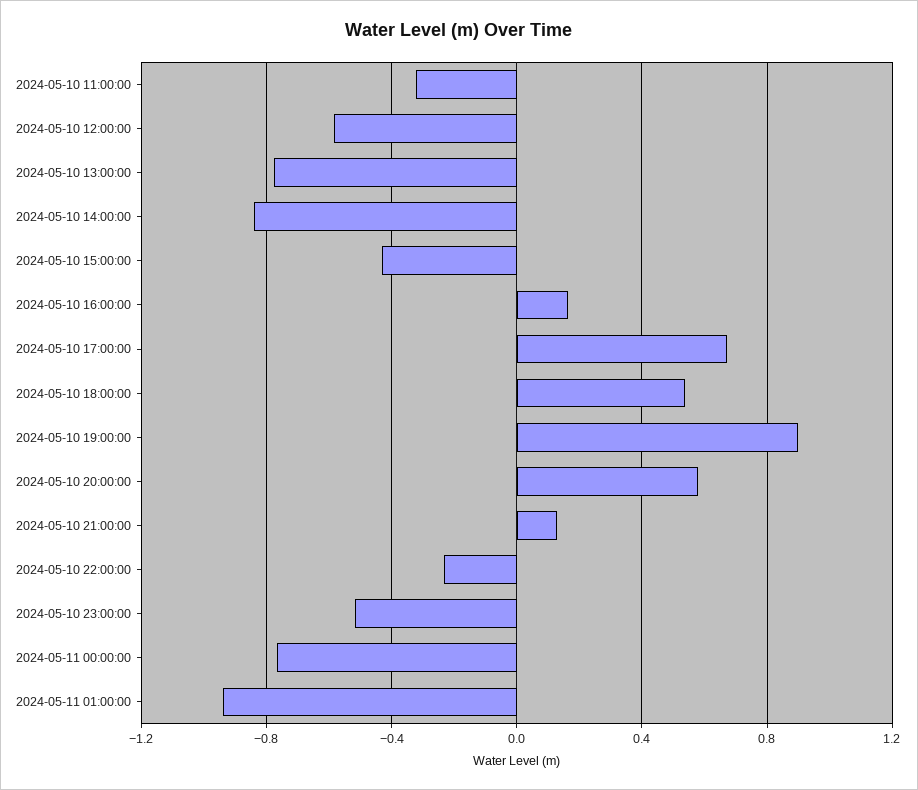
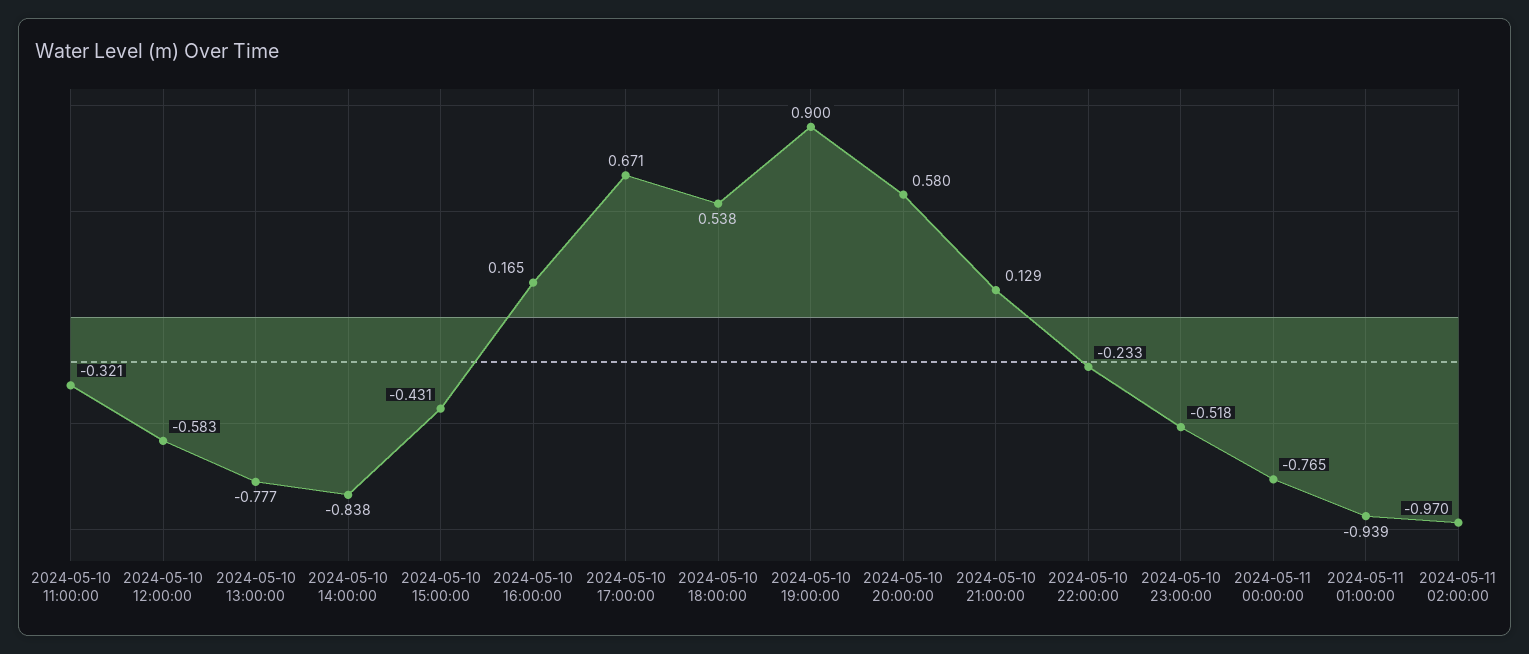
2024-05-11 02:00:00: none -> -0.97

